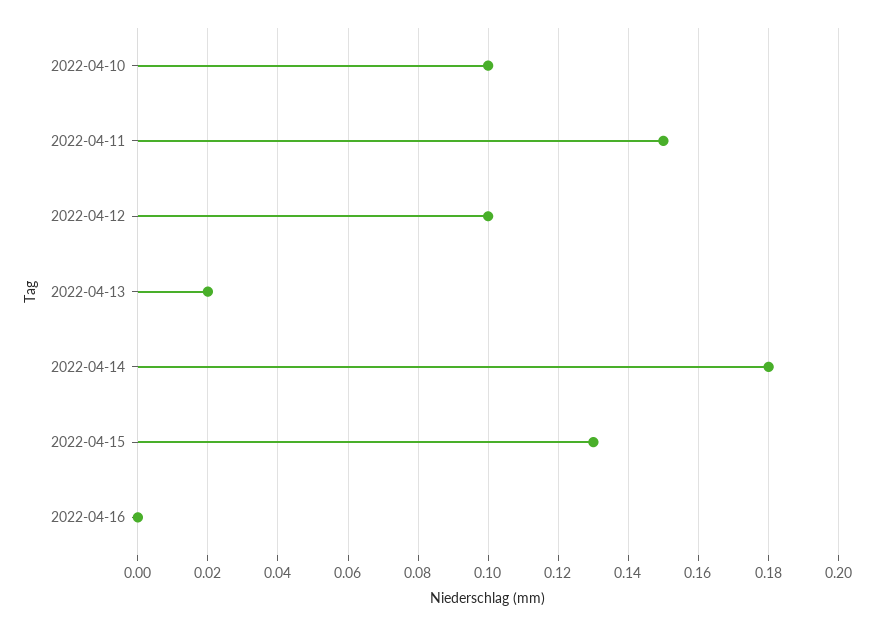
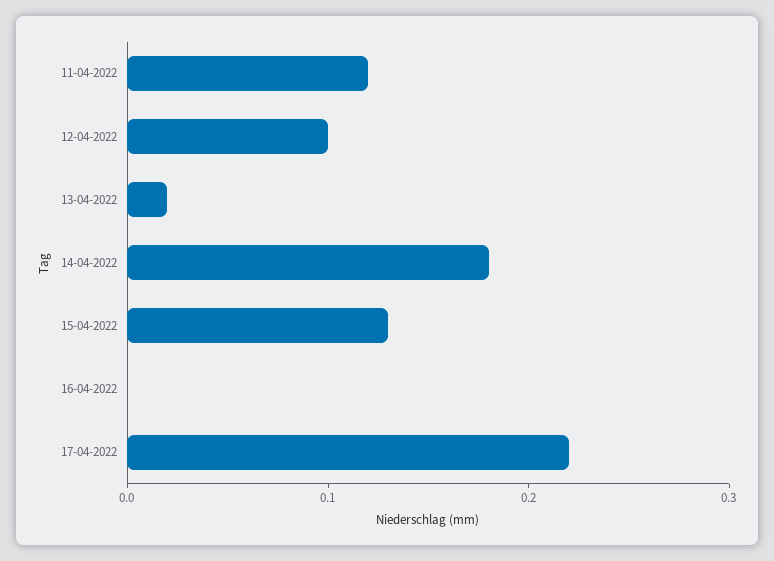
2022-04-10: 0.1 -> none
2022-04-11: 0.15 -> 0.12
17-04-2022: none -> 0.22

